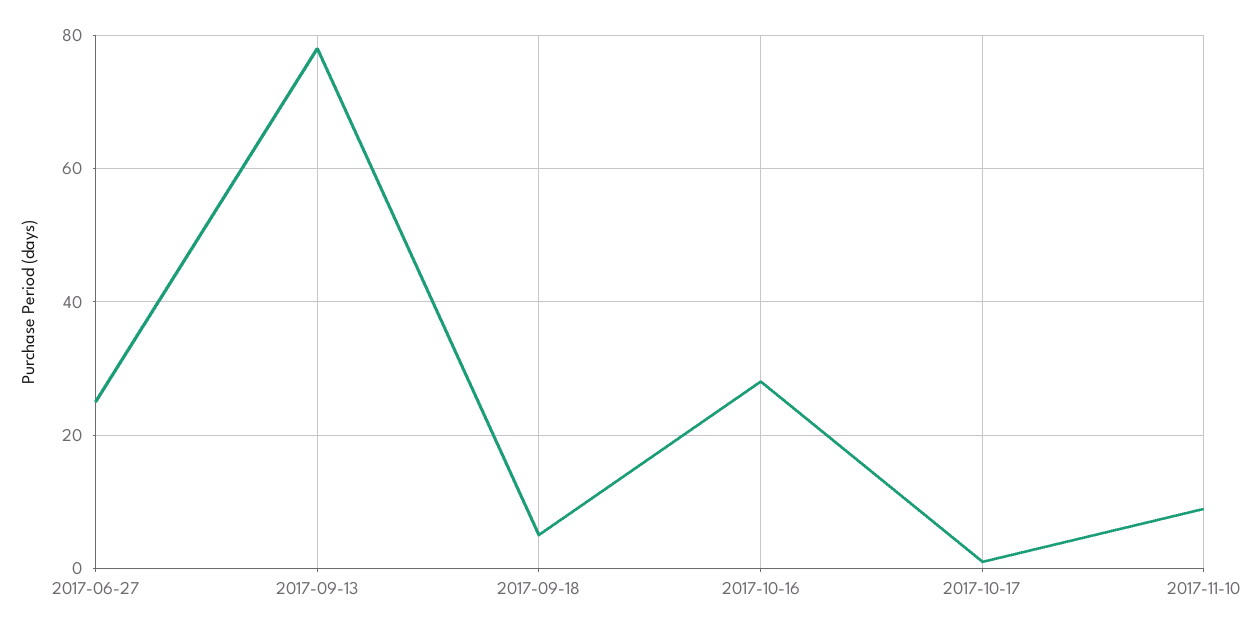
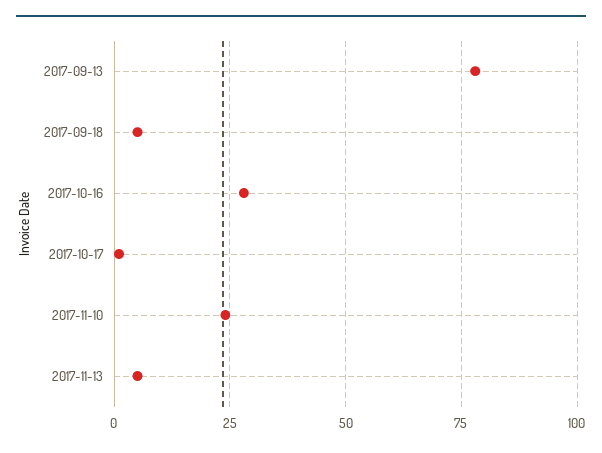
2017-06-27: 25 -> none
2017-11-10: 10 -> 25
2017-11-13: none -> 5

